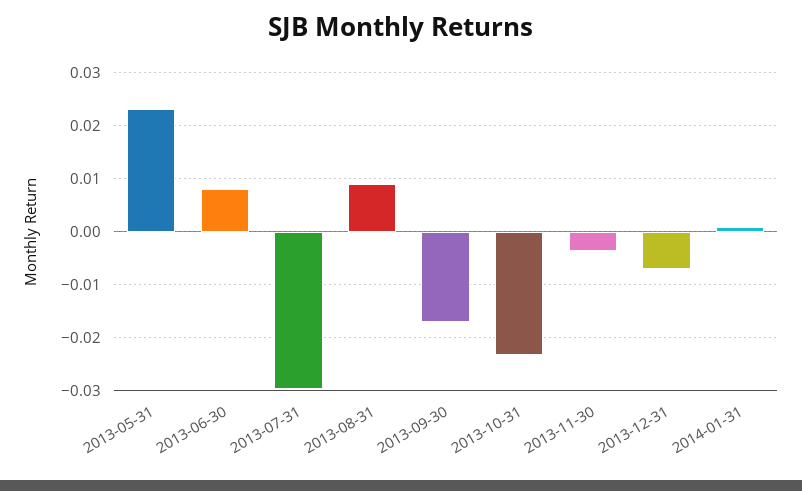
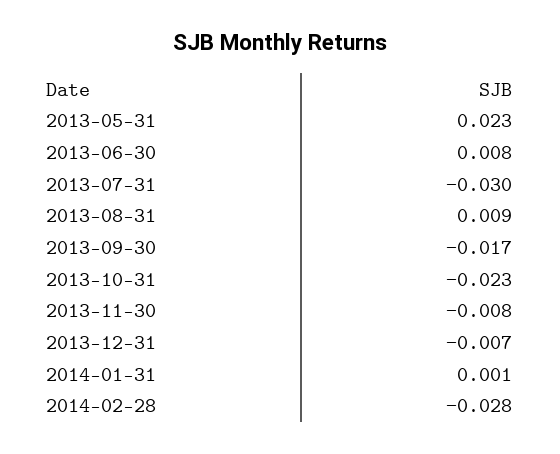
2013-11-30: -0.004 -> -0.008
2014-02-28: none -> -0.028

